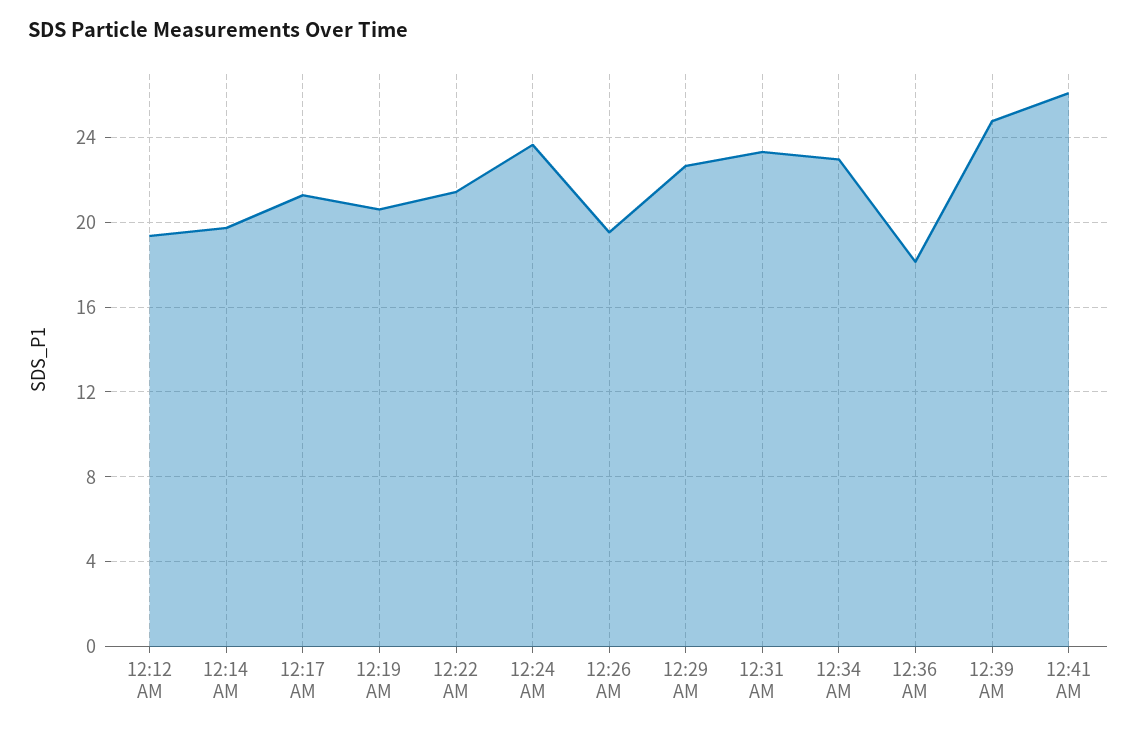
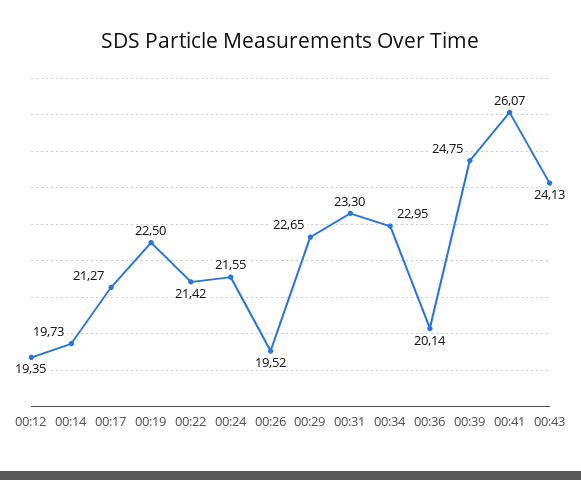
12:19 AM: 20.5 -> 22.5
12:24 AM: 23.5 -> 21.55
12:36 AM: 18 -> 20.14
00:43: none -> 24.13

